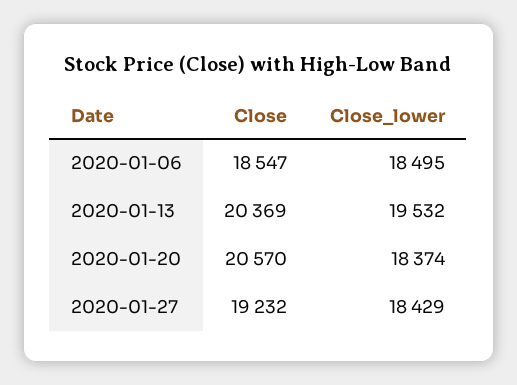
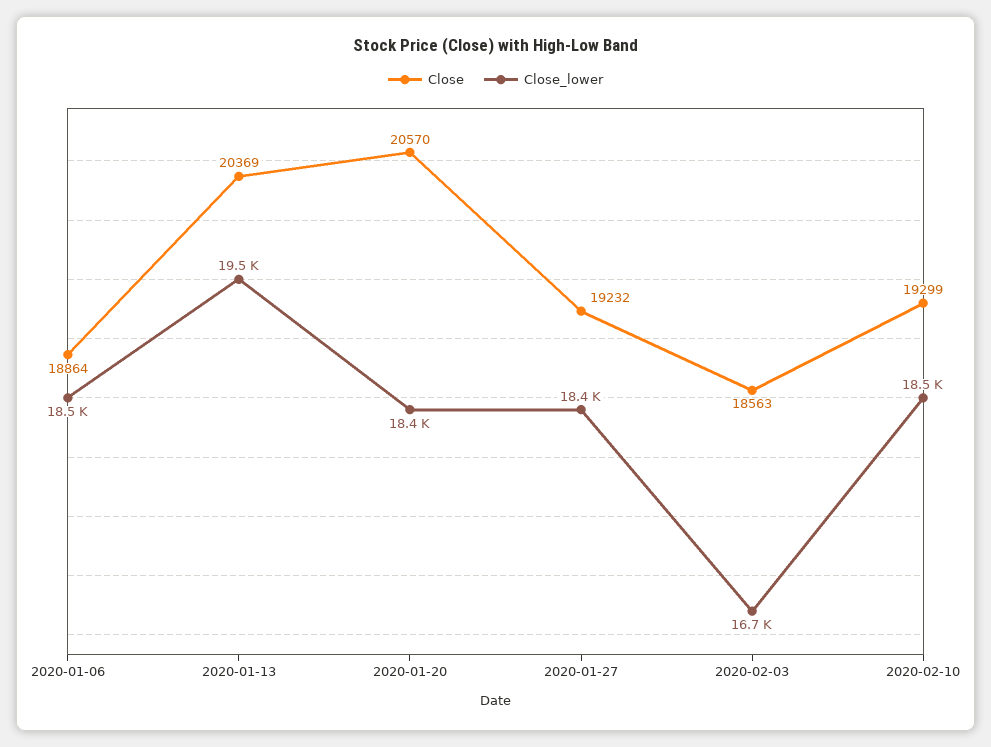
Close, 2020-01-06: 18547 -> 18864
Close, 2020-02-03: none -> 18563
Close_lower, 2020-02-03: none -> 16700
Close, 2020-02-10: none -> 19299
Close_lower, 2020-02-10: none -> 18500

